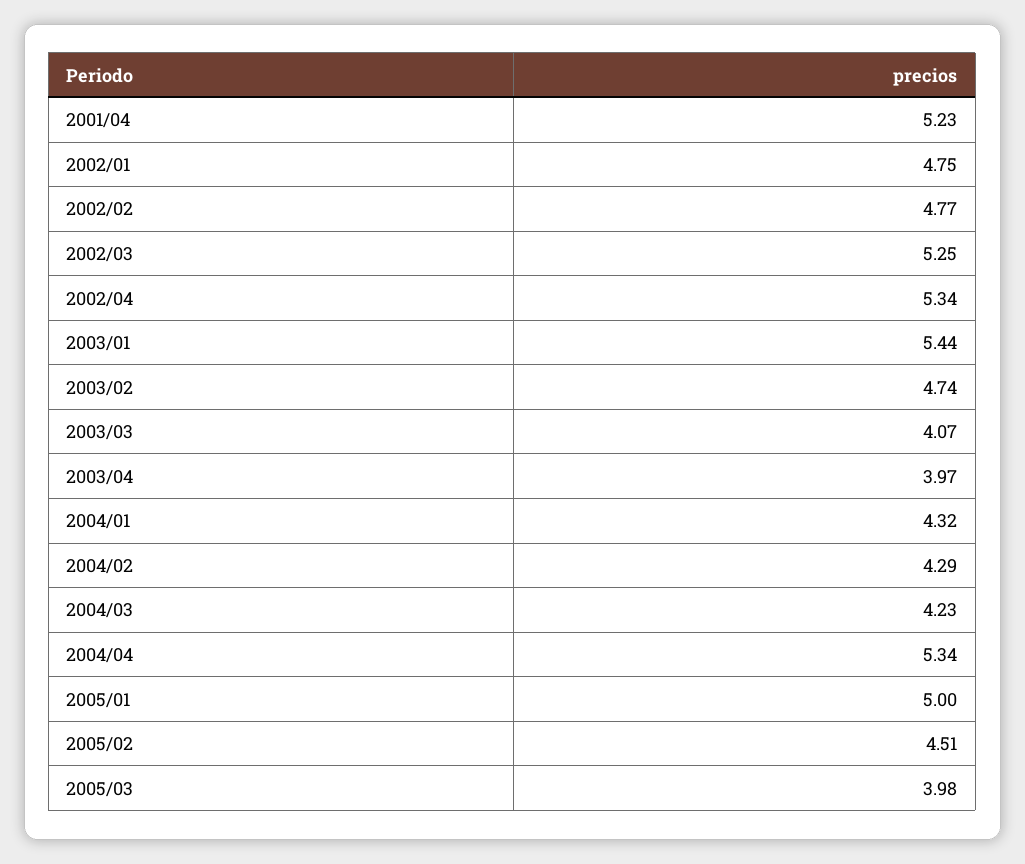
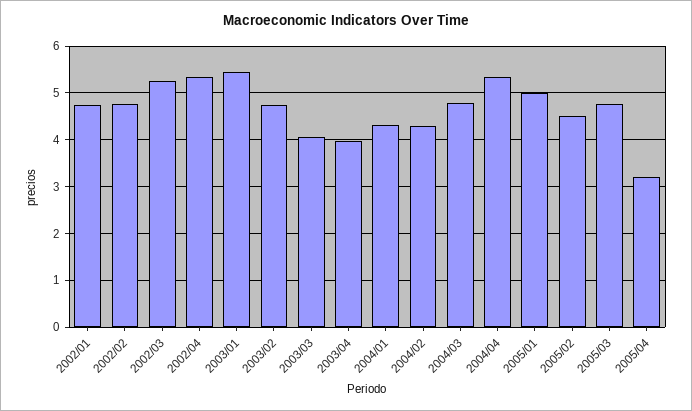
2001/04: 5.23 -> none
2004/03: 4.23 -> 4.8
2005/03: 3.98 -> 4.8
2005/04: none -> 3.2

